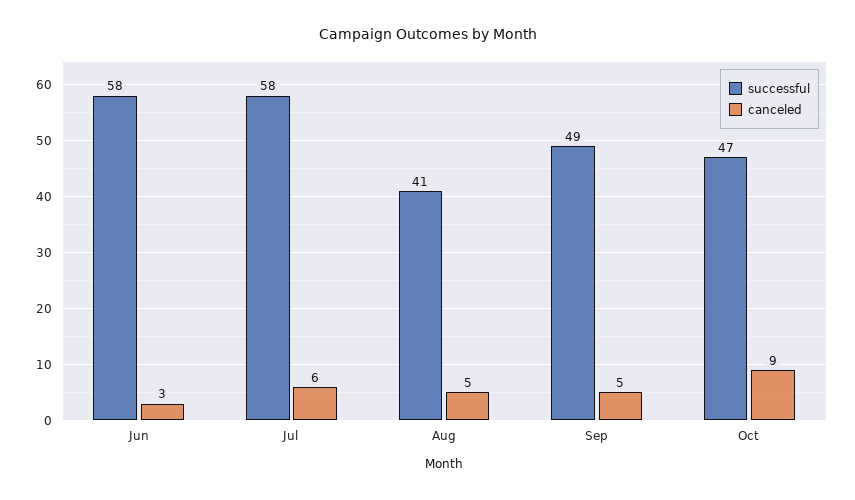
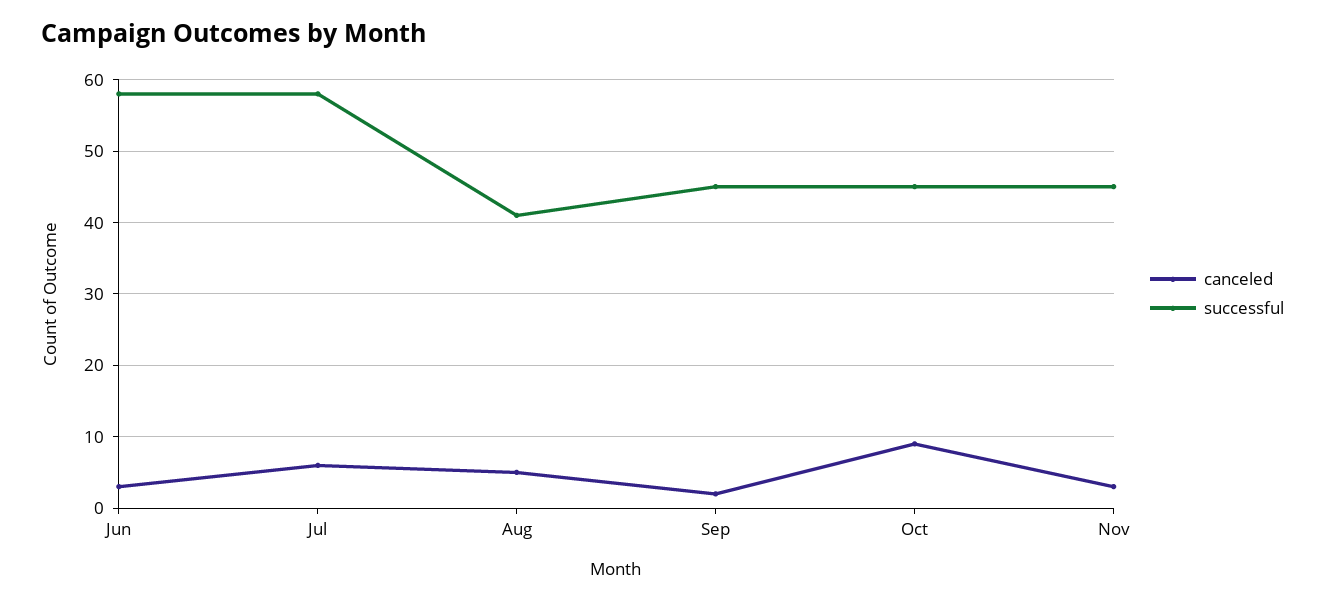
successful, Sep: 49 -> 45
canceled, Sep: 5 -> 2
successful, Oct: 47 -> 45
canceled, Nov: none -> 3
successful, Nov: none -> 45

